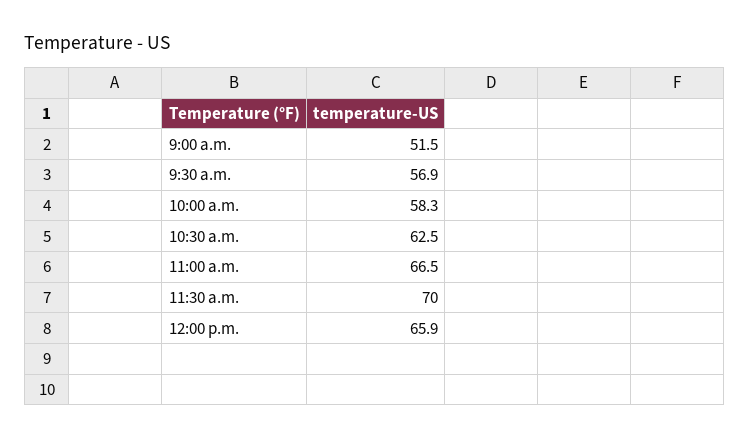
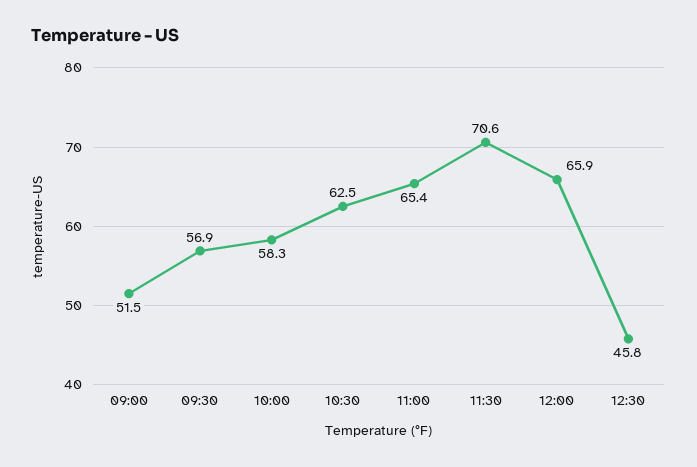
11:00 a.m.: 66.5 -> 65.4
11:30 a.m.: 70 -> 70.6
12:30: none -> 45.8

